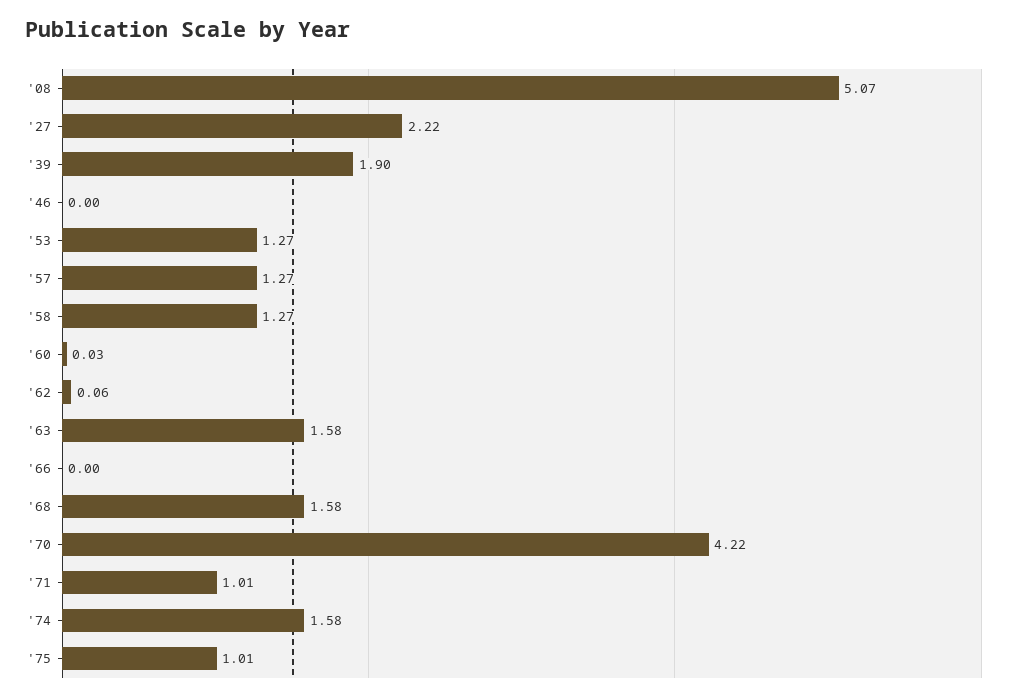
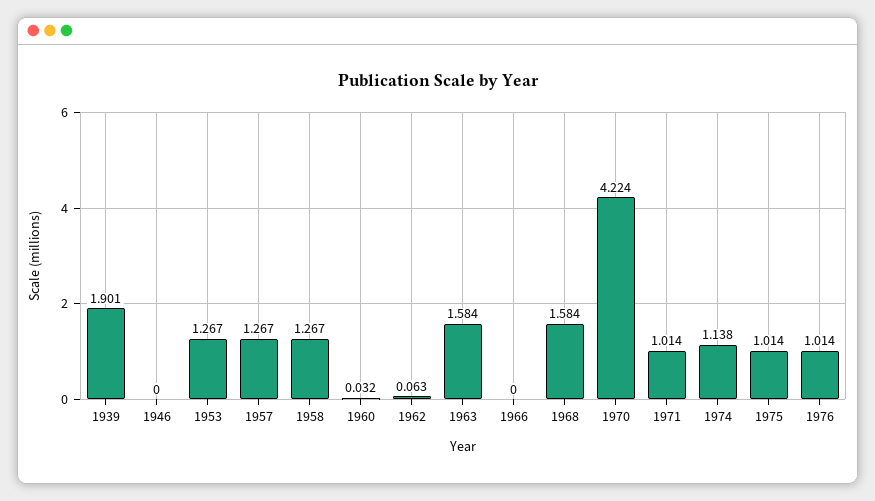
'08: 5.07 -> none
'27: 2.22 -> none
'74: 1.58 -> 1.138
1976: none -> 1.014

